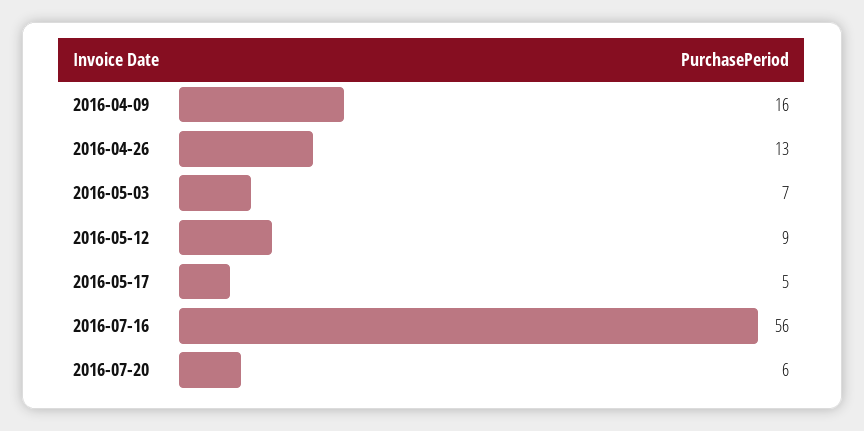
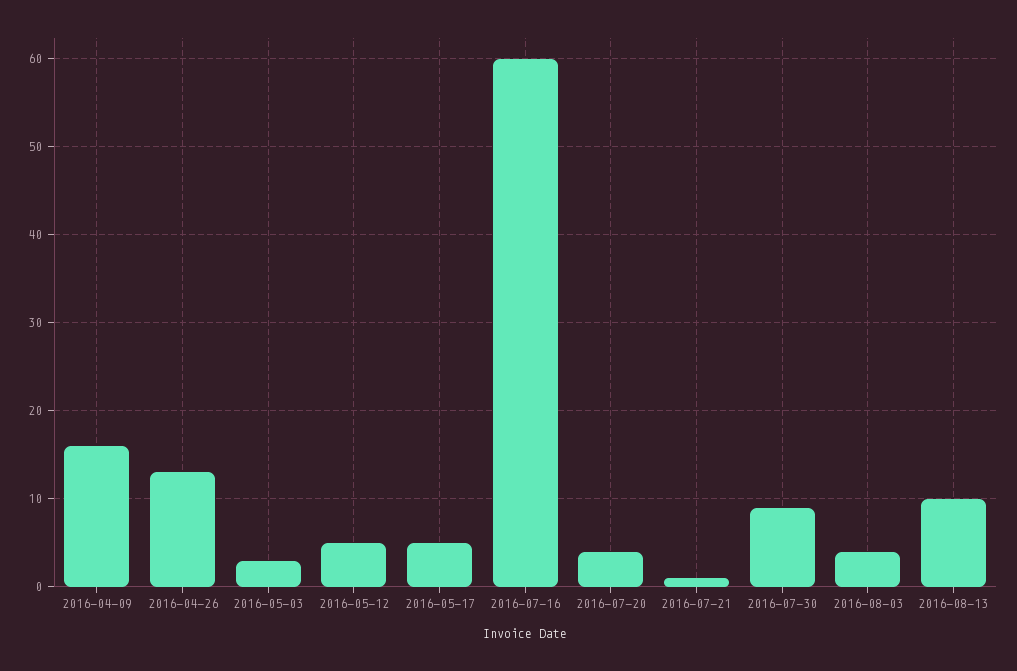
2016-05-03: 7 -> 3
2016-05-12: 9 -> 5
2016-07-16: 56 -> 60
2016-07-20: 6 -> 4
2016-07-21: none -> 1
2016-07-30: none -> 9
2016-08-03: none -> 4
2016-08-13: none -> 10

